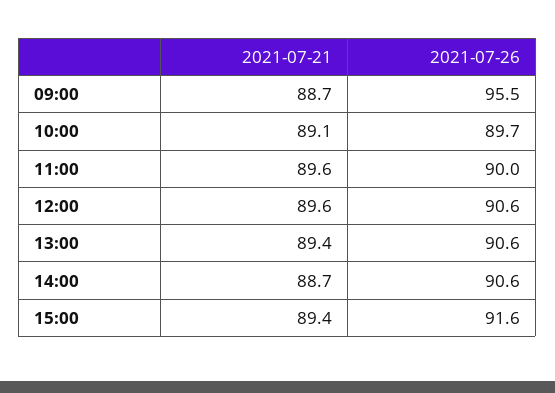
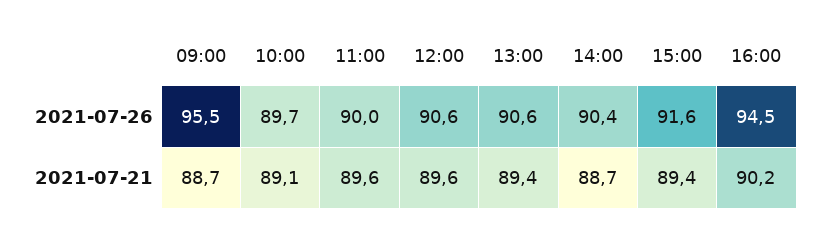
2021-07-26, 14:00: 90.6 -> 90.4
2021-07-26, 16:00: none -> 94.5
2021-07-21, 16:00: none -> 90.2

